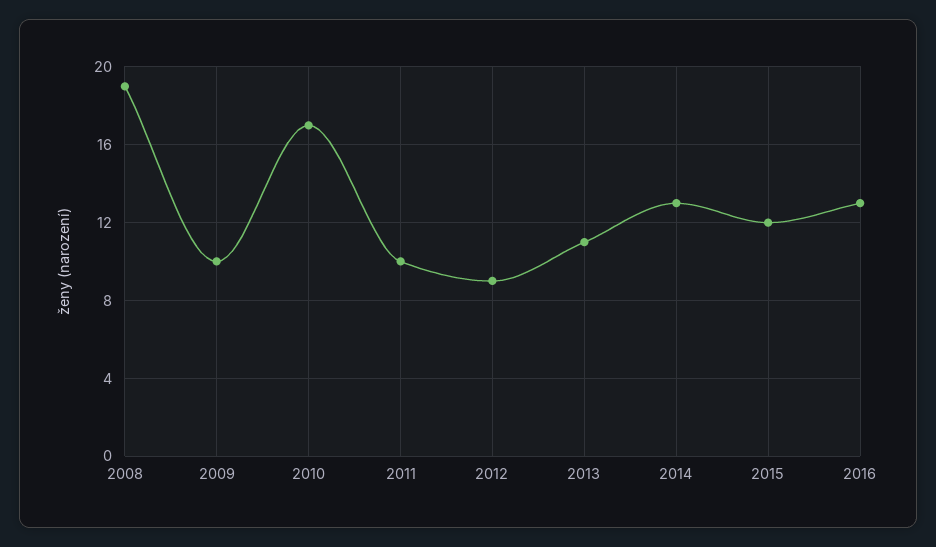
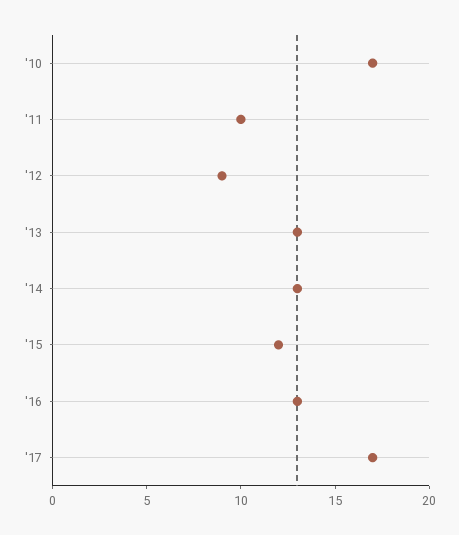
2008: 19 -> none
2009: 10 -> none
2013: 11 -> 13
'17: none -> 17

